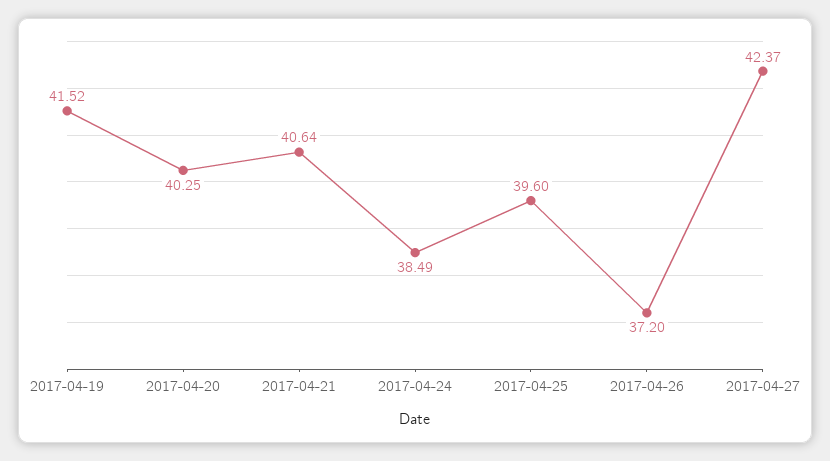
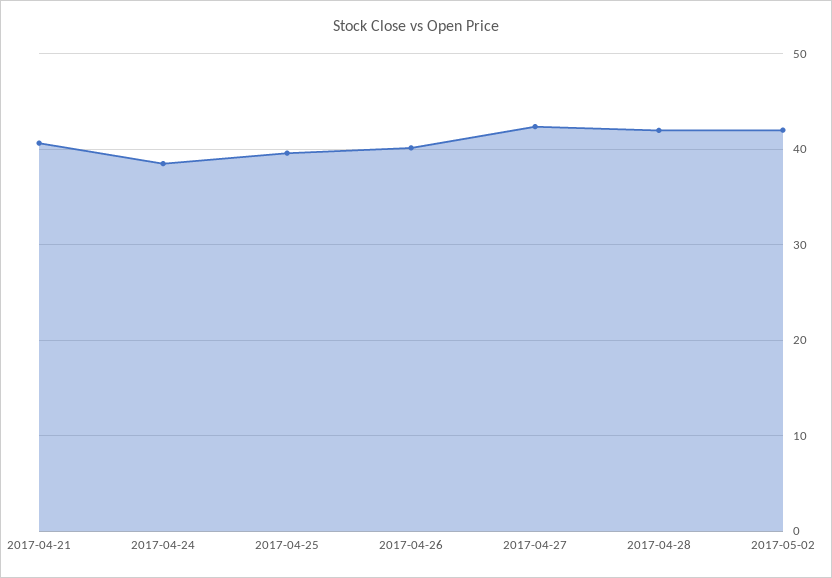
2017-04-19: 41.52 -> none
2017-04-20: 40.25 -> none
2017-04-26: 37.2 -> 40
2017-04-28: none -> 42
2017-05-02: none -> 42

